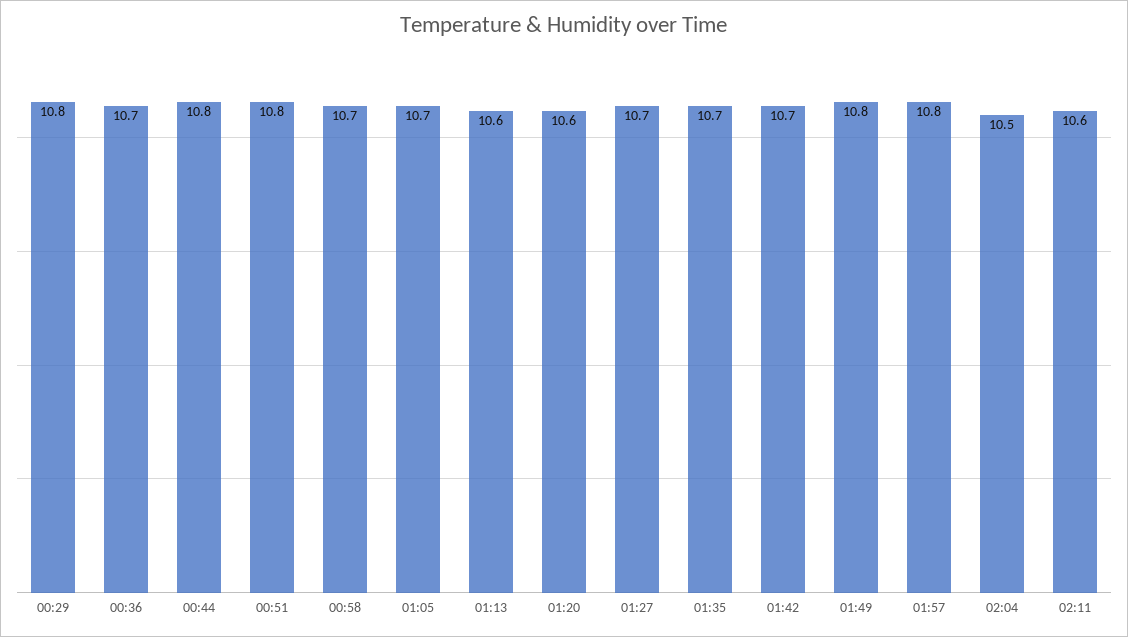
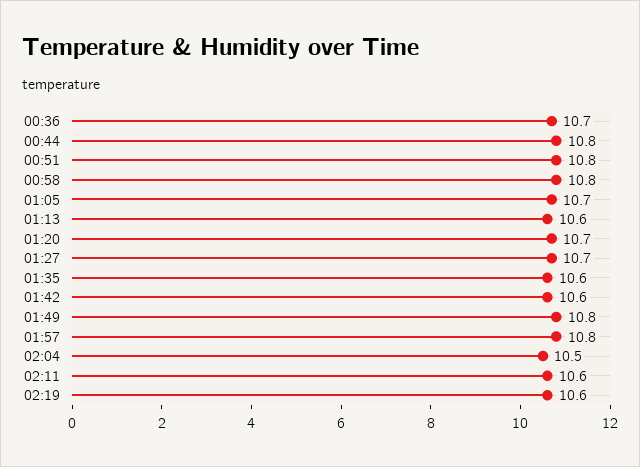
00:29: 10.8 -> none
00:58: 10.7 -> 10.8
01:20: 10.6 -> 10.7
01:35: 10.7 -> 10.6
01:42: 10.7 -> 10.6
02:19: none -> 10.6

